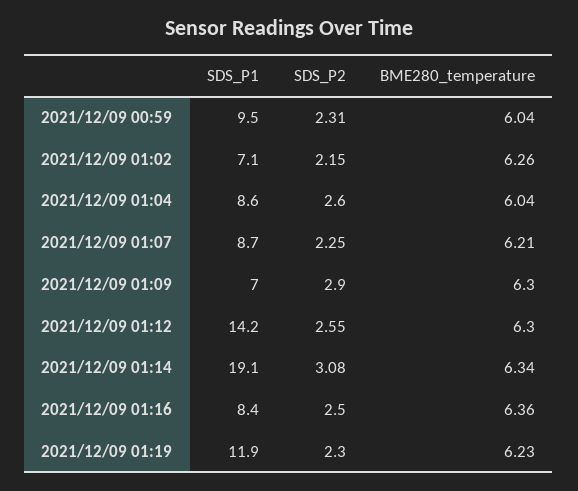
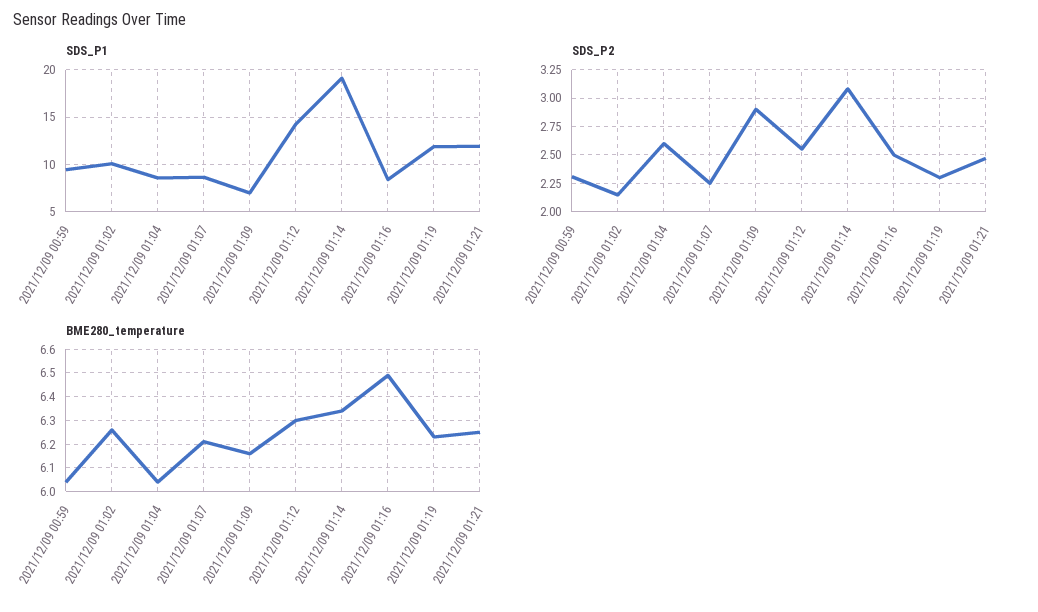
SDS_P1, 2021/12/09 01:02: 7.1 -> 10
BME280_temperature, 2021/12/09 01:09: 6.3 -> 6.15
BME280_temperature, 2021/12/09 01:16: 6.36 -> 6.5
SDS_P1, 2021/12/09 01:21: none -> 12
SDS_P2, 2021/12/09 01:21: none -> 2.5
BME280_temperature, 2021/12/09 01:21: none -> 6.25

